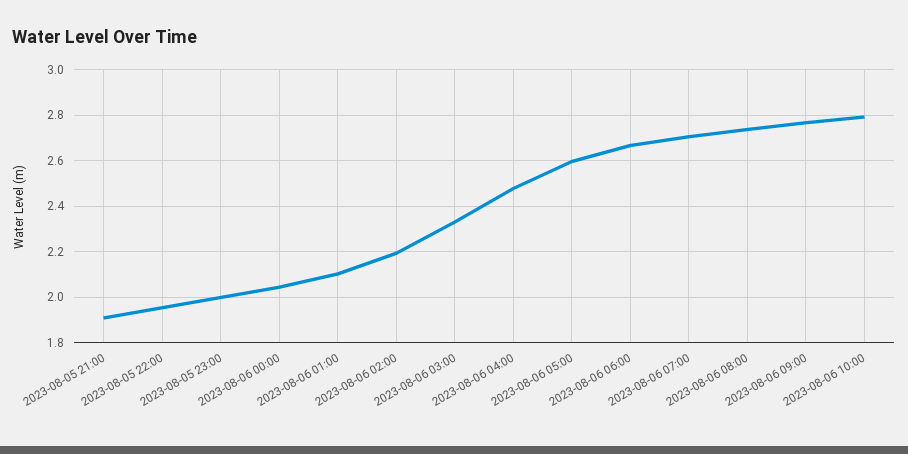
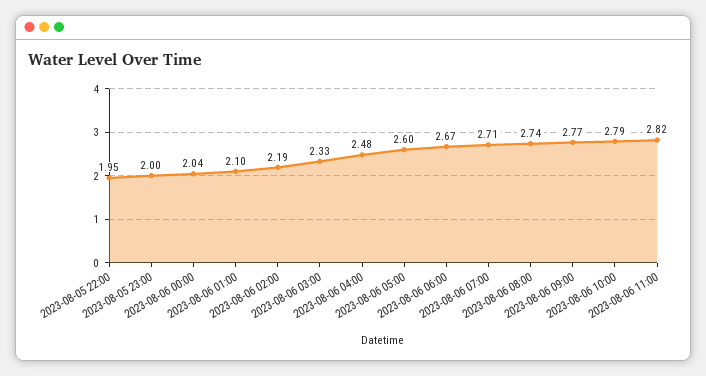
2023-08-05 21:00: 1.9 -> none
2023-08-06 11:00: none -> 2.82

